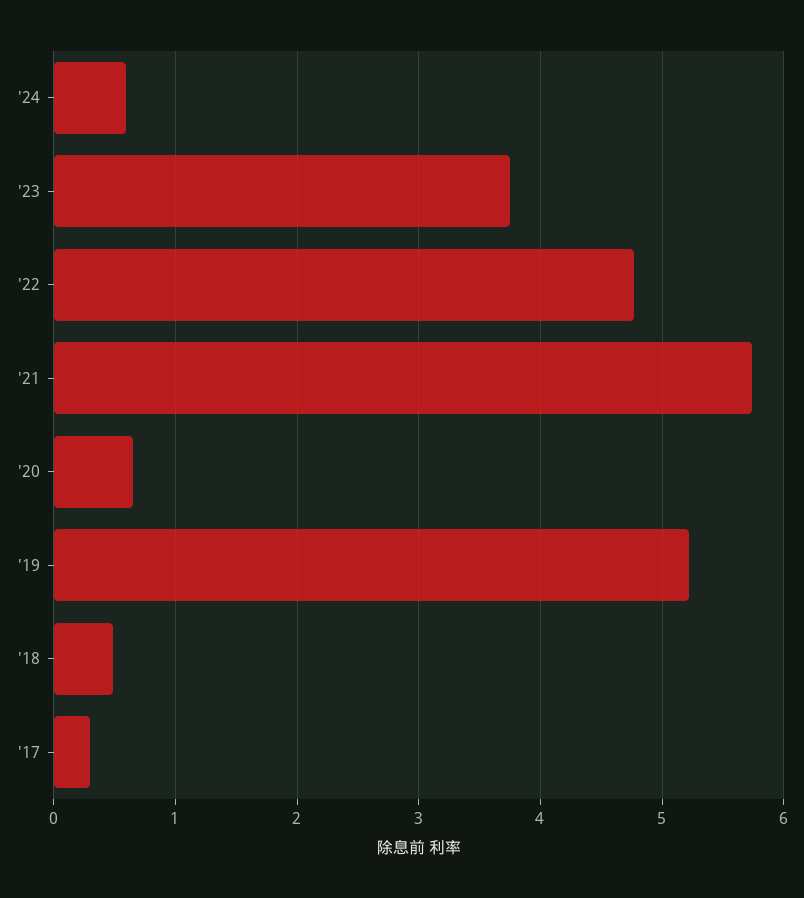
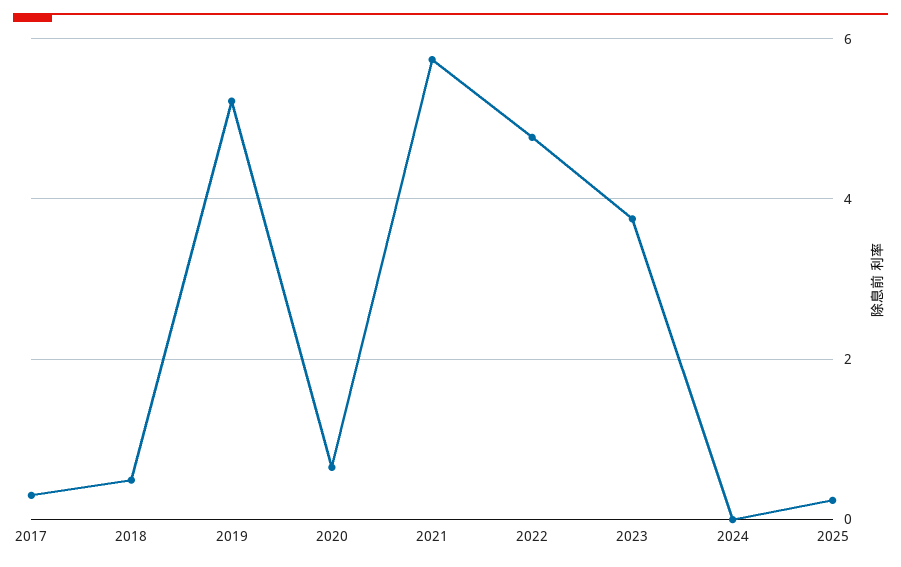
'24: 0.6 -> 0
2025: none -> 0.2

